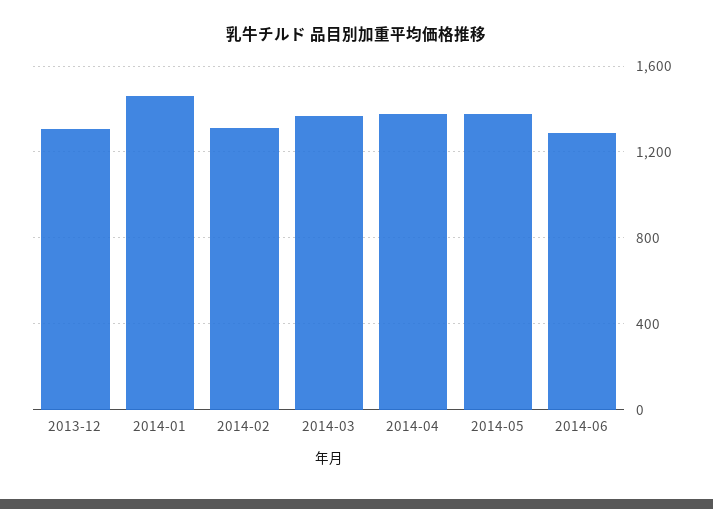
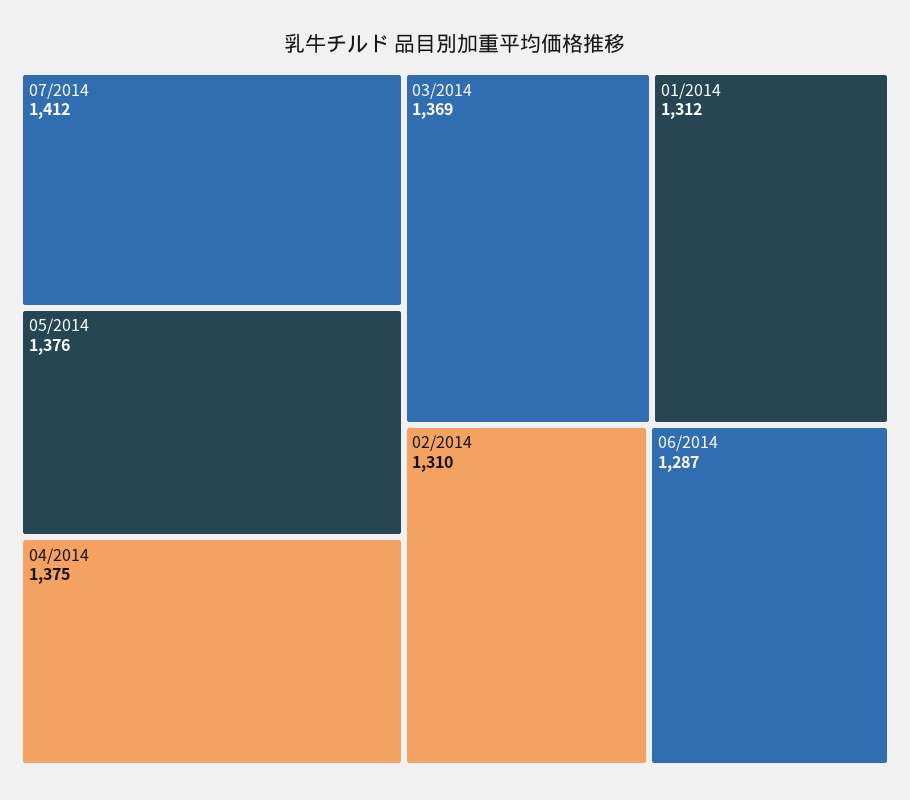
2013-12: 1300 -> none
2014-01: 1450 -> 1312
07/2014: none -> 1412

